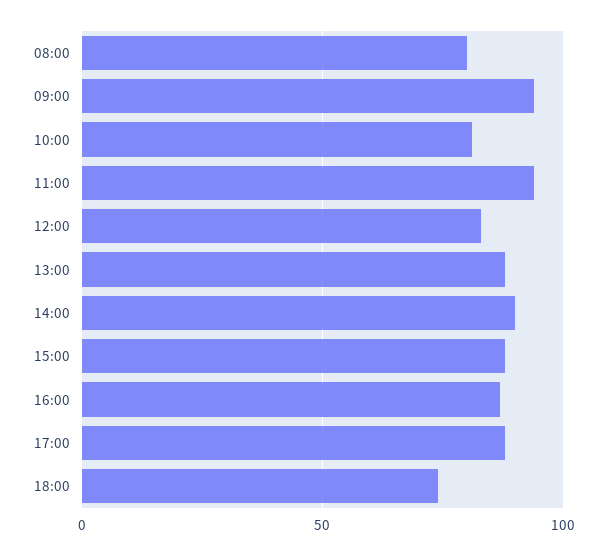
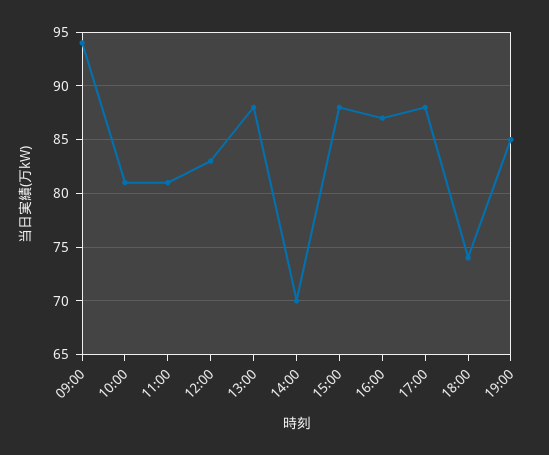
08:00: 80 -> none
11:00: 95 -> 81
14:00: 90 -> 70
19:00: none -> 85

